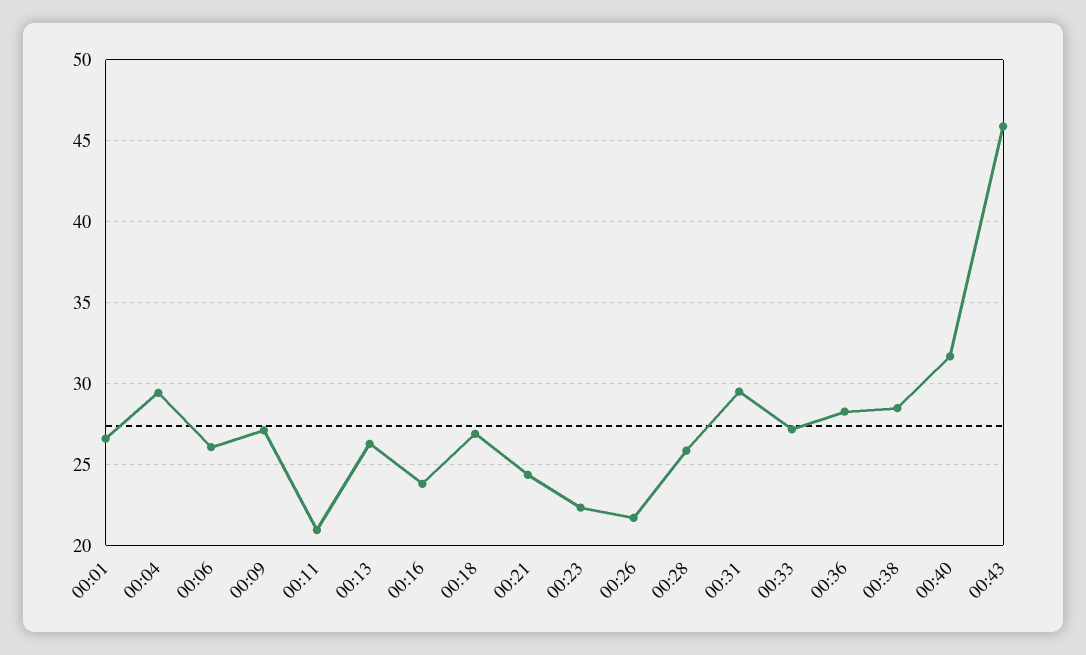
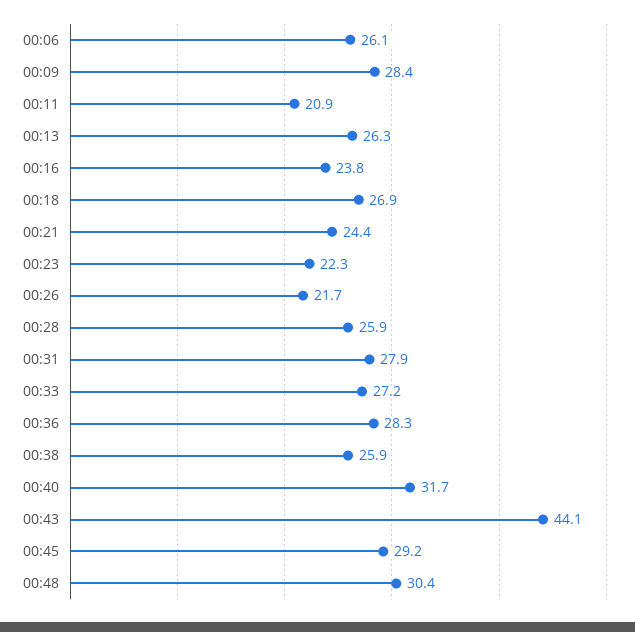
00:01: 26.5 -> none
00:04: 29.5 -> none
00:09: 27 -> 28.4
00:31: 29.5 -> 27.9
00:38: 28.5 -> 25.9
00:43: 46 -> 44.1
00:45: none -> 29.2
00:48: none -> 30.4

